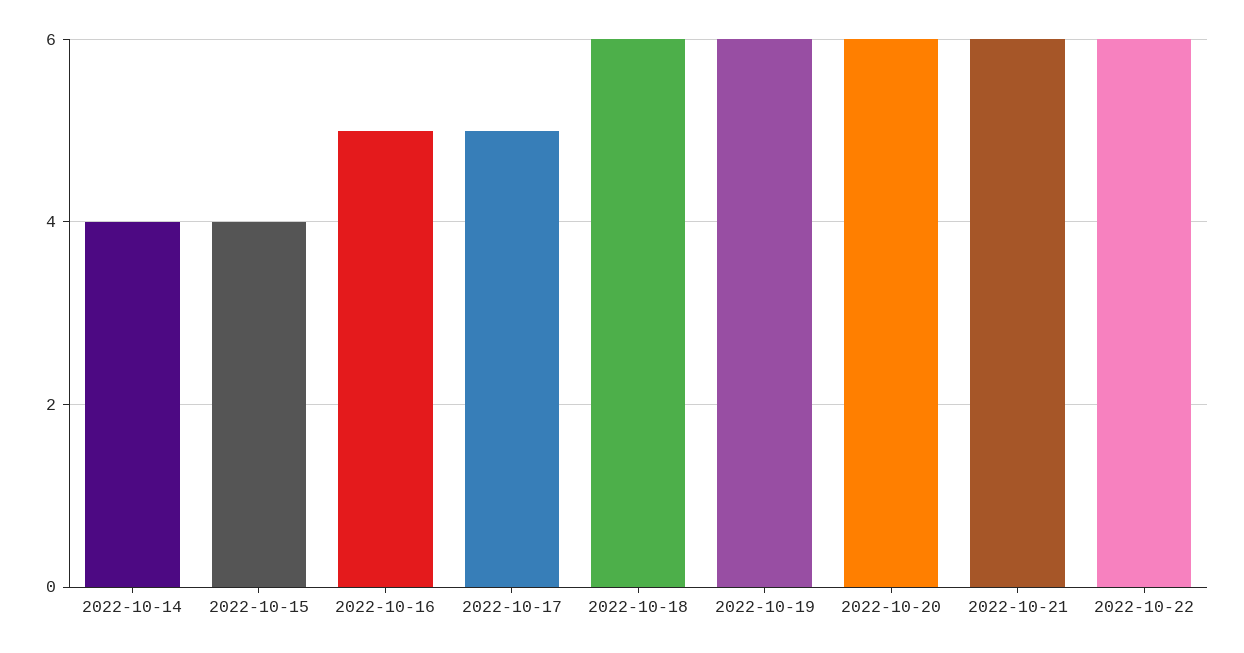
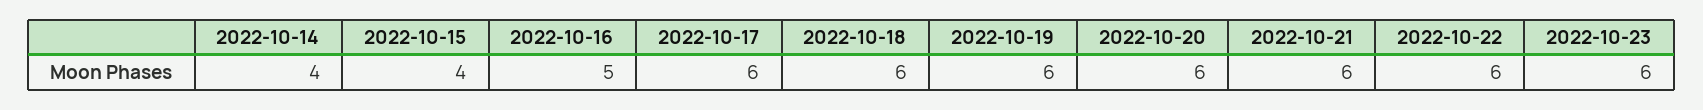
2022-10-17: 5 -> 6
2022-10-23: none -> 6

